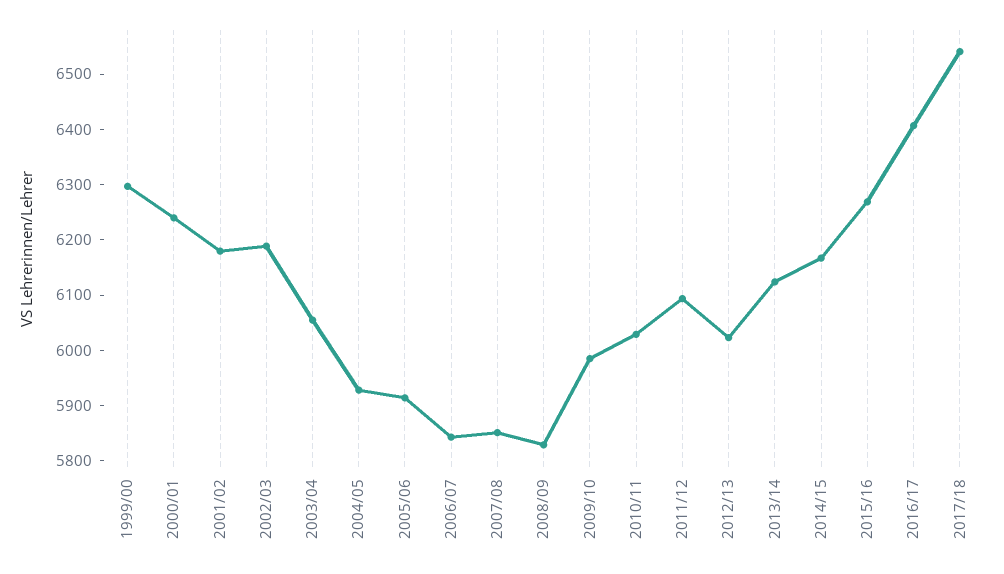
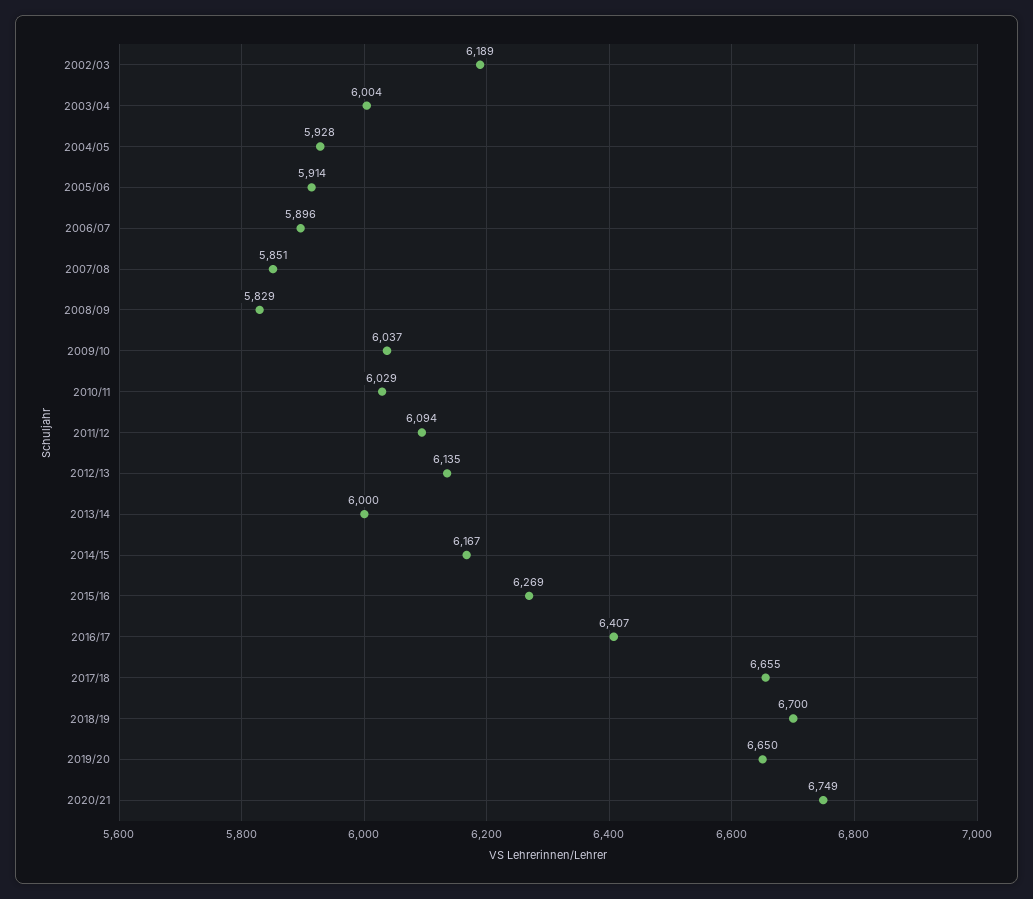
1999/00: 6300 -> none
2000/01: 6240 -> none
2001/02: 6180 -> none
2003/04: 6060 -> 6004
2006/07: 5840 -> 5896
2009/10: 5980 -> 6037
2012/13: 6020 -> 6135
2013/14: 6120 -> 6000
2017/18: 6540 -> 6655
2018/19: none -> 6700
2019/20: none -> 6650
2020/21: none -> 6749

